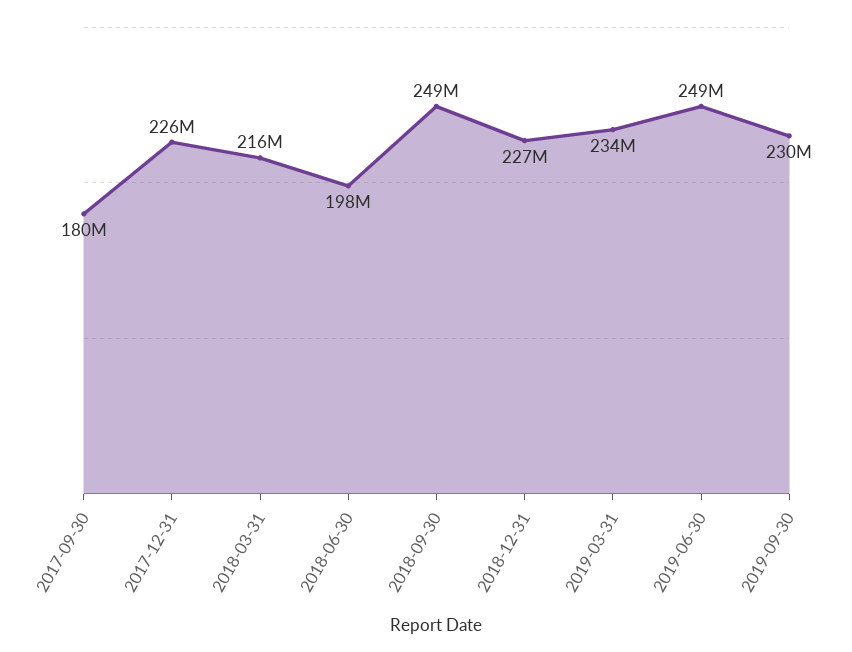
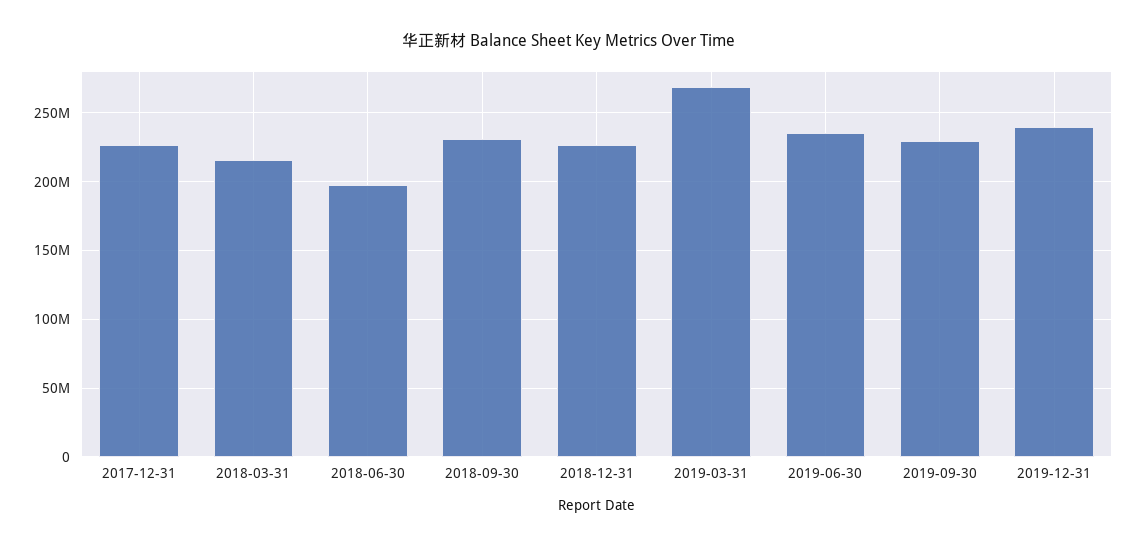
2017-09-30: 180000000 -> none
2018-09-30: 249000000 -> 230000000
2019-03-31: 234000000 -> 270000000
2019-06-30: 249000000 -> 235000000
2019-12-31: none -> 240000000

